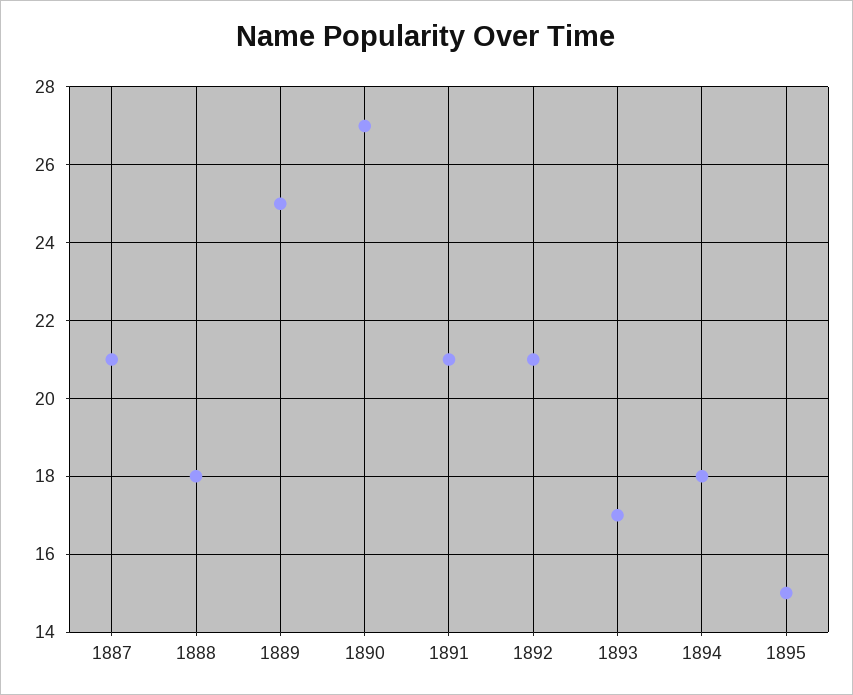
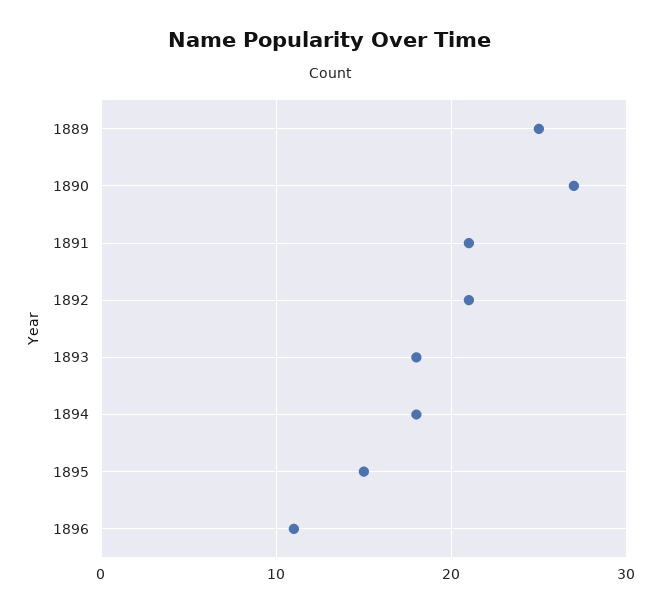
1887: 21 -> none
1888: 18 -> none
1893: 17 -> 18
1896: none -> 11

